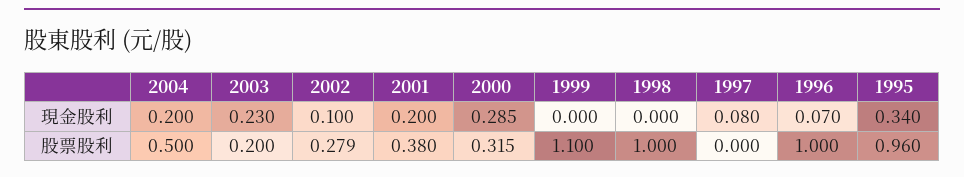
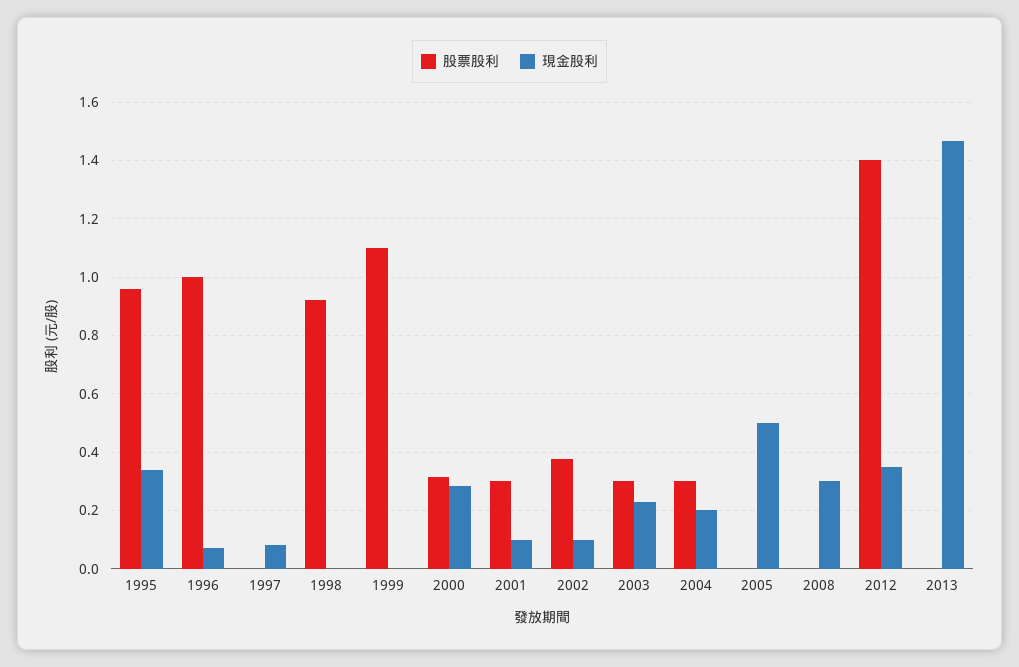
現金股利, 2001: 0.2 -> 0.1
股票股利, 2004: 0.5 -> 0.3
股票股利, 2003: 0.2 -> 0.3
股票股利, 2002: 0.279 -> 0.375
股票股利, 2001: 0.38 -> 0.3
股票股利, 1998: 1 -> 0.925
股票股利, 2005: none -> 0
現金股利, 2005: none -> 0.5
股票股利, 2008: none -> 0
現金股利, 2008: none -> 0.3
股票股利, 2012: none -> 1.4
現金股利, 2012: none -> 0.35
股票股利, 2013: none -> 0
現金股利, 2013: none -> 1.475

